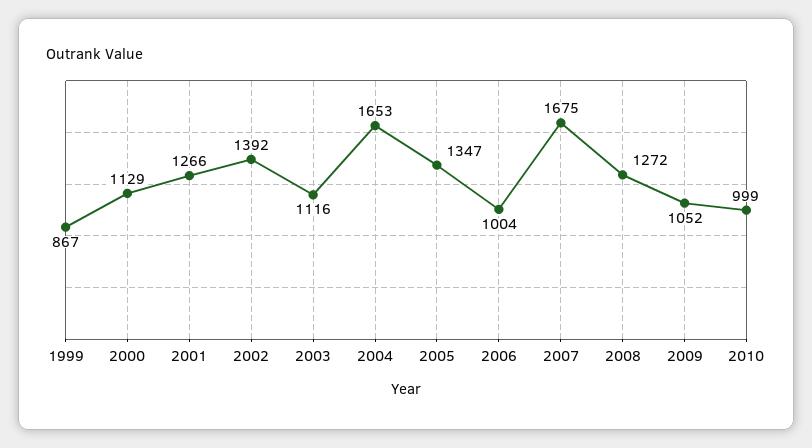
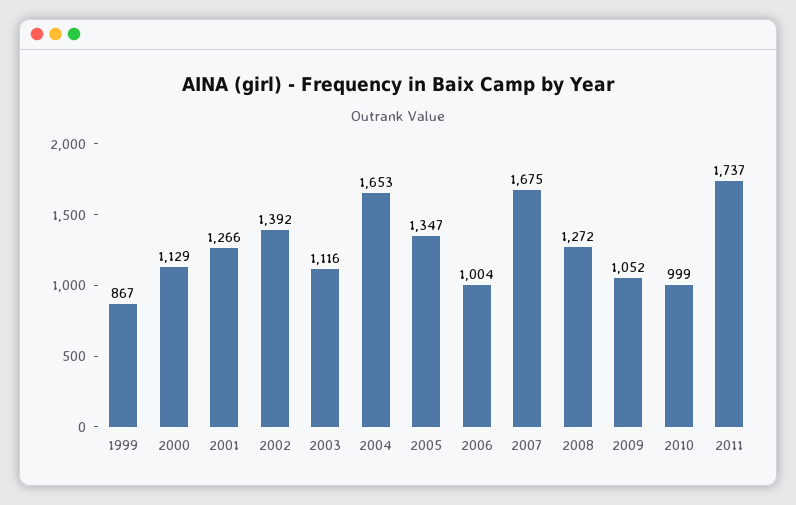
2011: none -> 1737

